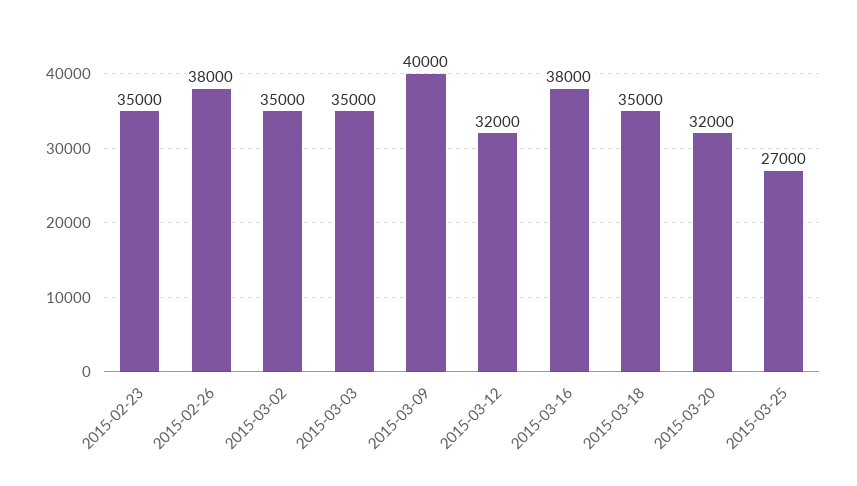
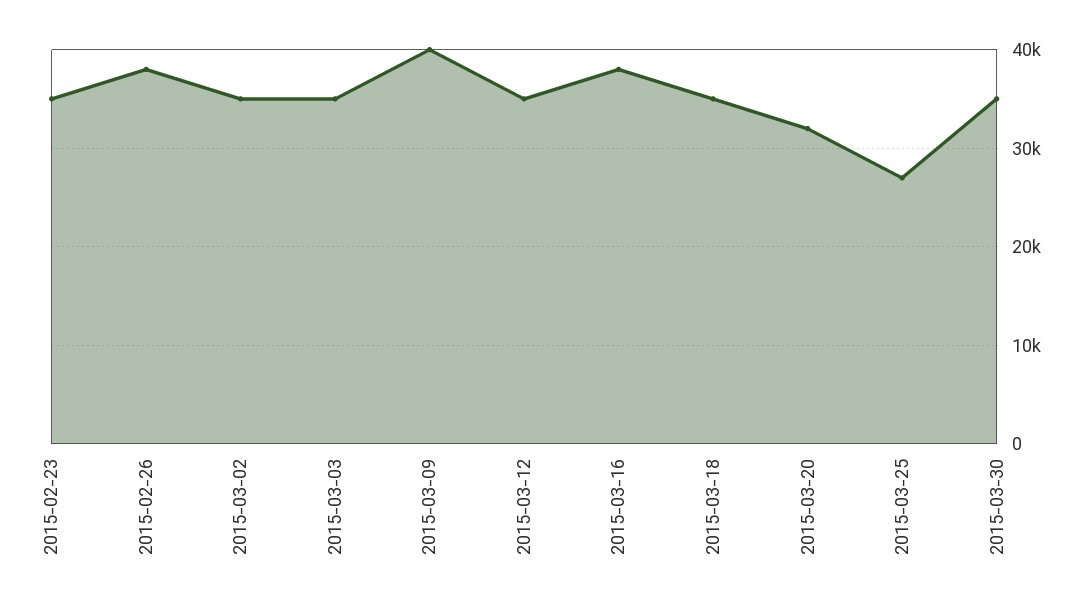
2015-03-12: 32000 -> 35000
2015-03-30: none -> 35000

